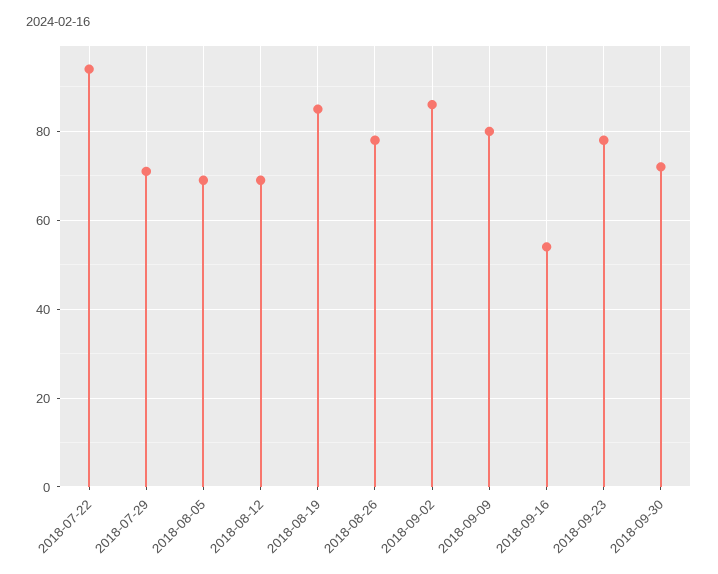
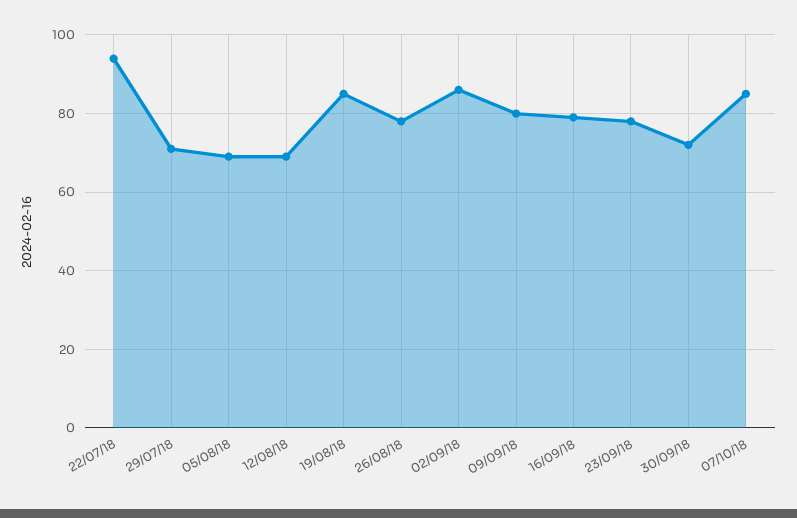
2018-09-16: 55 -> 80
07/10/18: none -> 85

